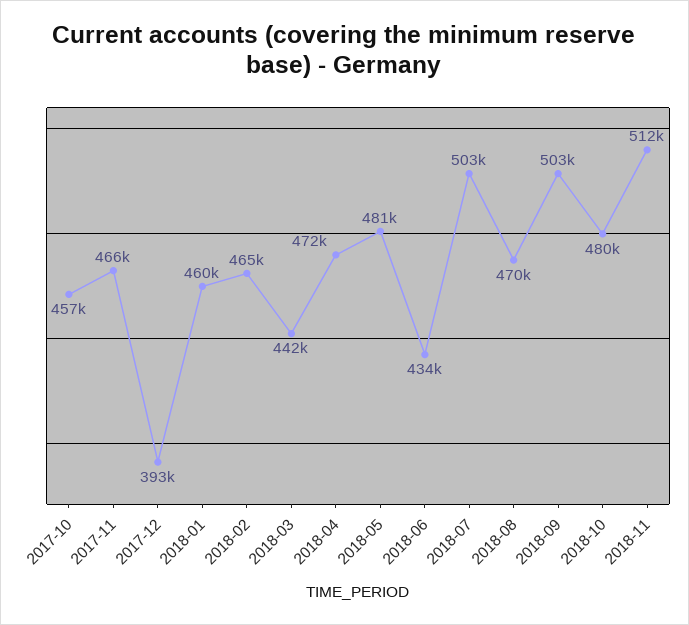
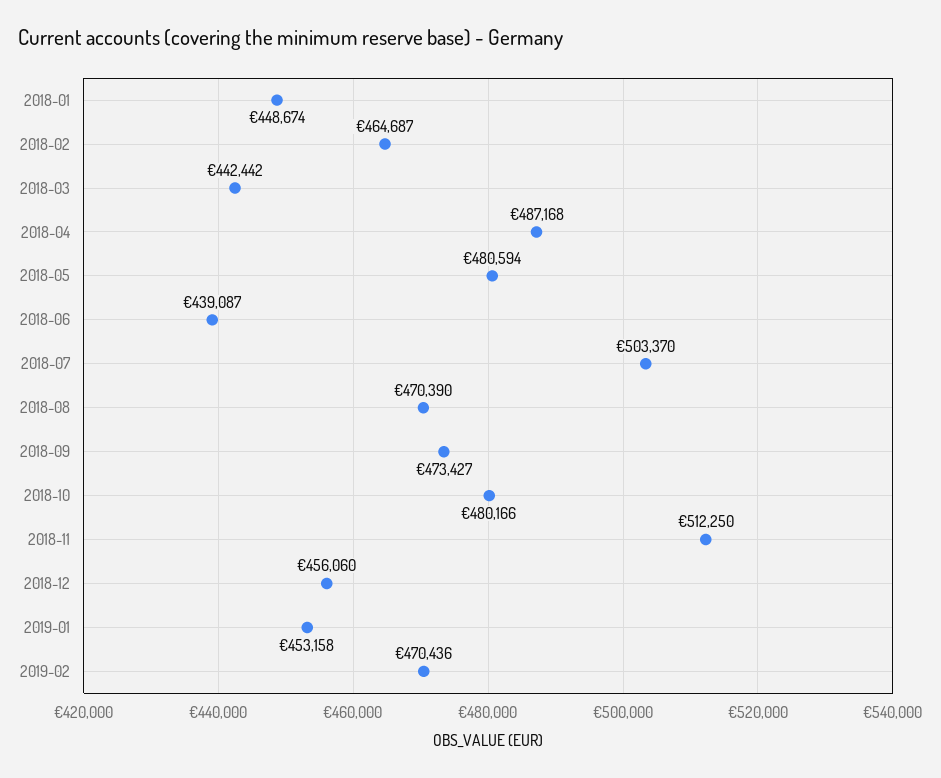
2017-10: 457000 -> none
2017-11: 466000 -> none
2017-12: 393000 -> none
2018-01: 460000 -> 448674
2018-04: 472000 -> 487168
2018-06: 434000 -> 439087
2018-09: 503000 -> 473427
2018-12: none -> 456060
2019-01: none -> 453158
2019-02: none -> 470436

